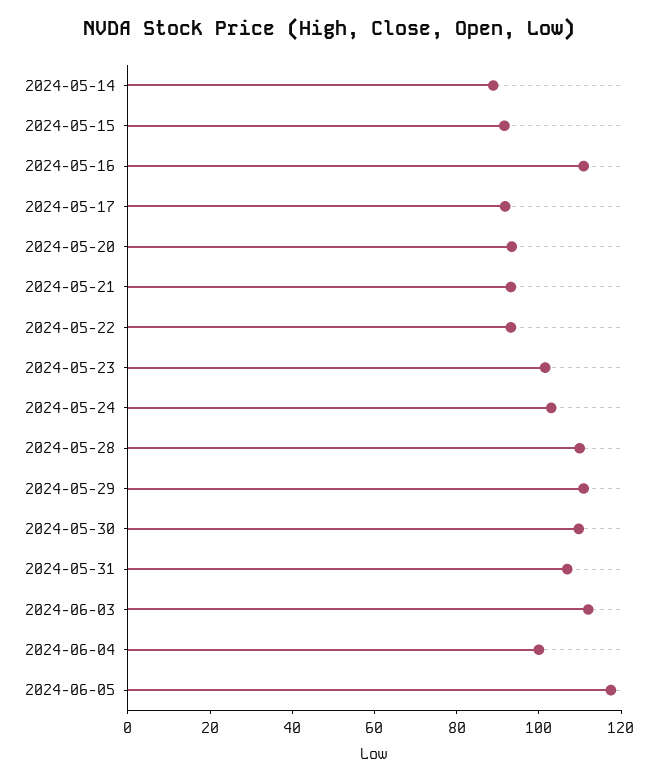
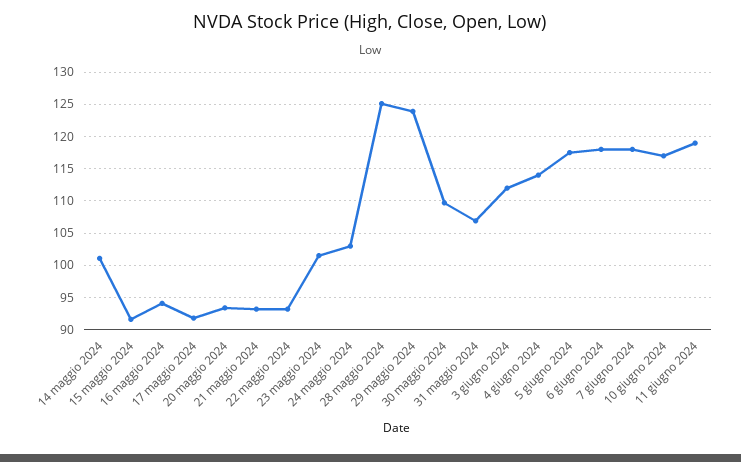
2024-05-14: 90 -> 101
2024-05-16: 110 -> 94
2024-05-28: 110 -> 125
2024-05-29: 110 -> 124
2024-06-04: 100 -> 114
6 giugno 2024: none -> 118
7 giugno 2024: none -> 118
10 giugno 2024: none -> 117
11 giugno 2024: none -> 119

